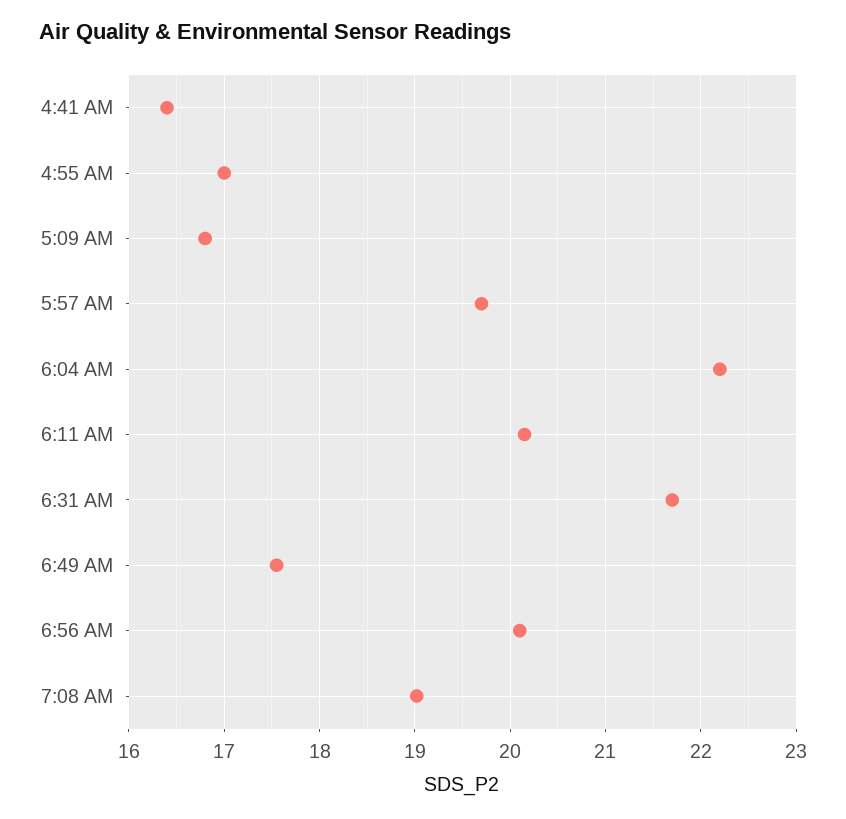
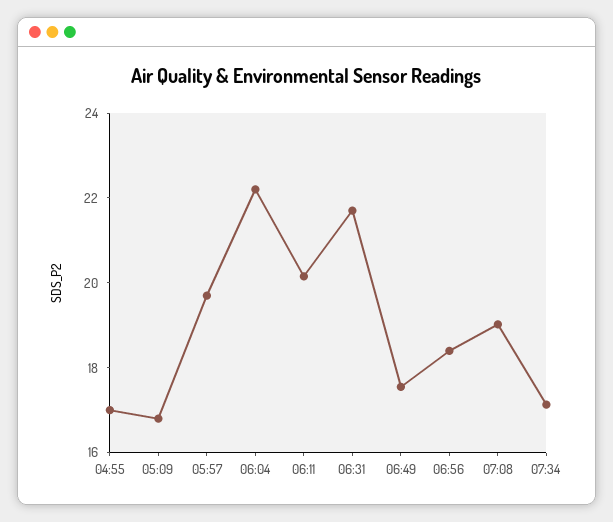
4:41 AM: 16.4 -> none
6:56 AM: 20.1 -> 18.5
07:34: none -> 17

